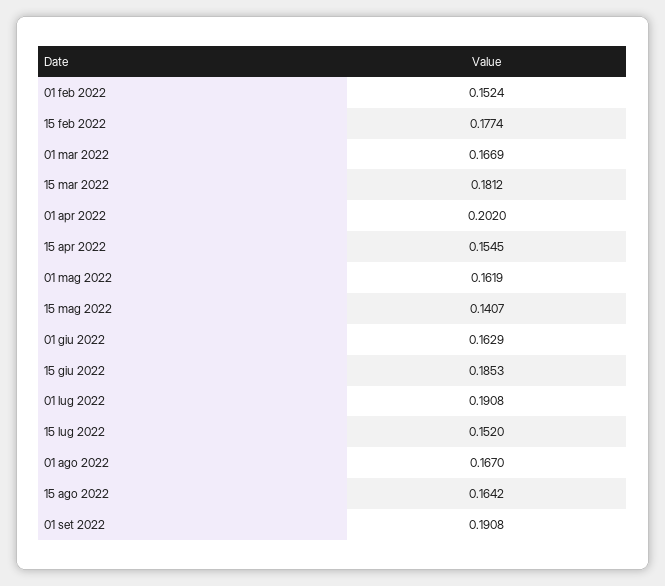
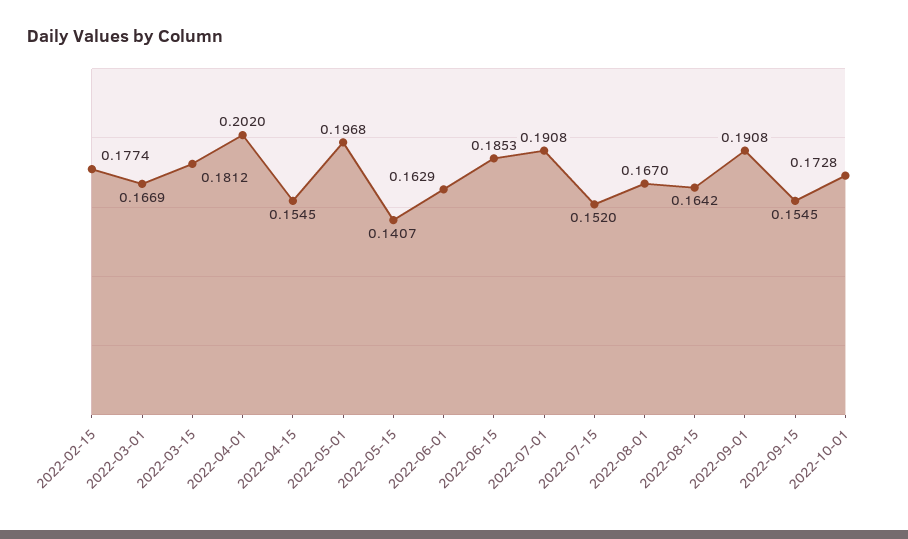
01 feb 2022: 0.1524 -> none
01 mag 2022: 0.1619 -> 0.1968
2022-09-15: none -> 0.1545
2022-10-01: none -> 0.1728

